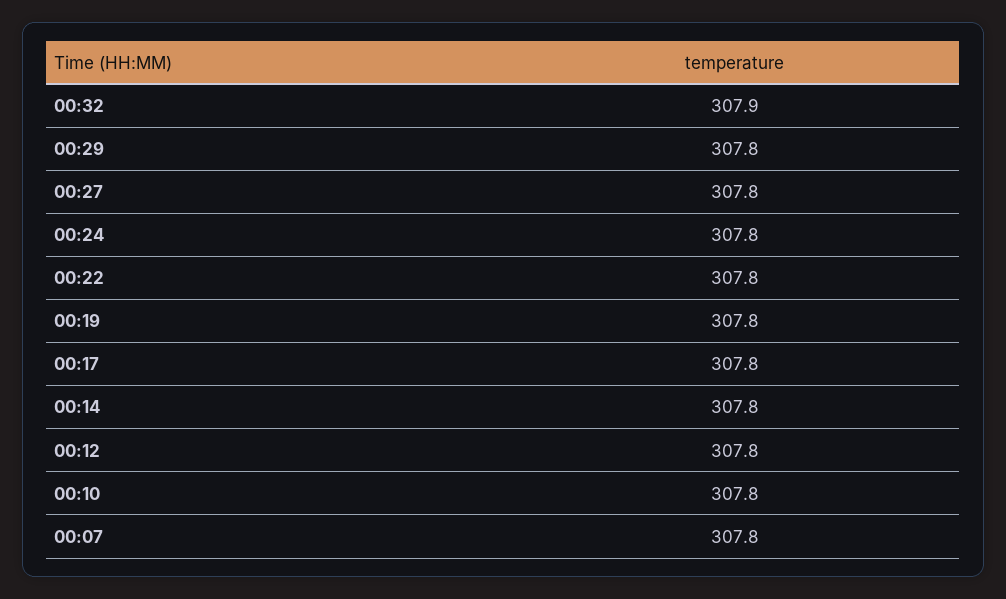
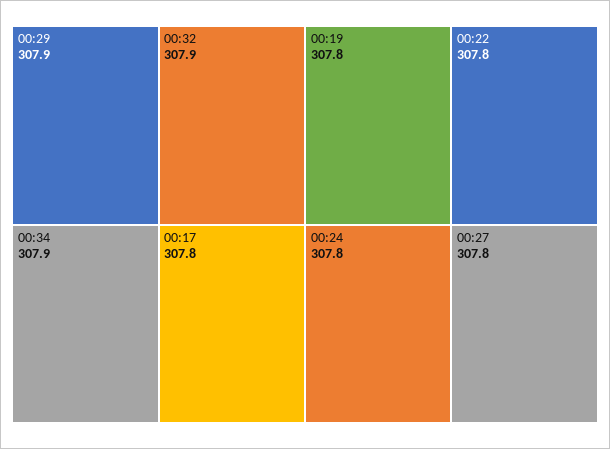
00:29: 307.8 -> 307.9
00:14: 307.8 -> none
00:12: 307.8 -> none
00:10: 307.8 -> none
00:07: 307.8 -> none
00:34: none -> 307.9

